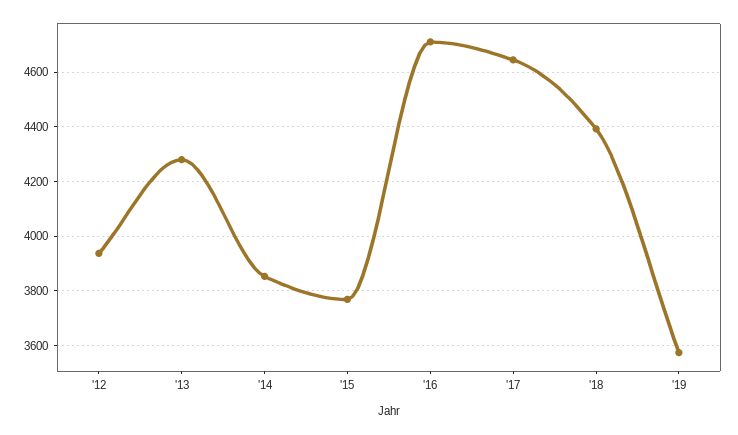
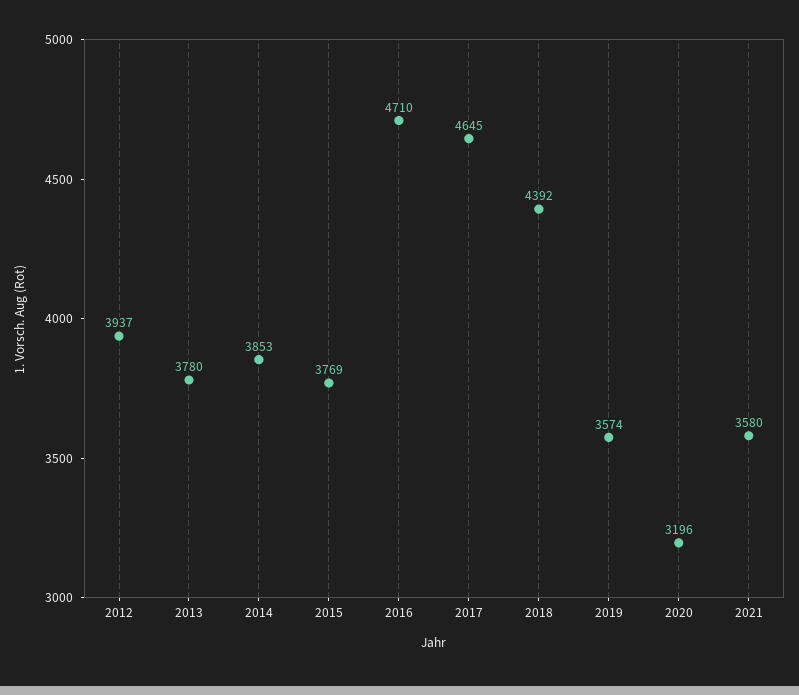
'13: 4275 -> 3780
2020: none -> 3196
2021: none -> 3580

